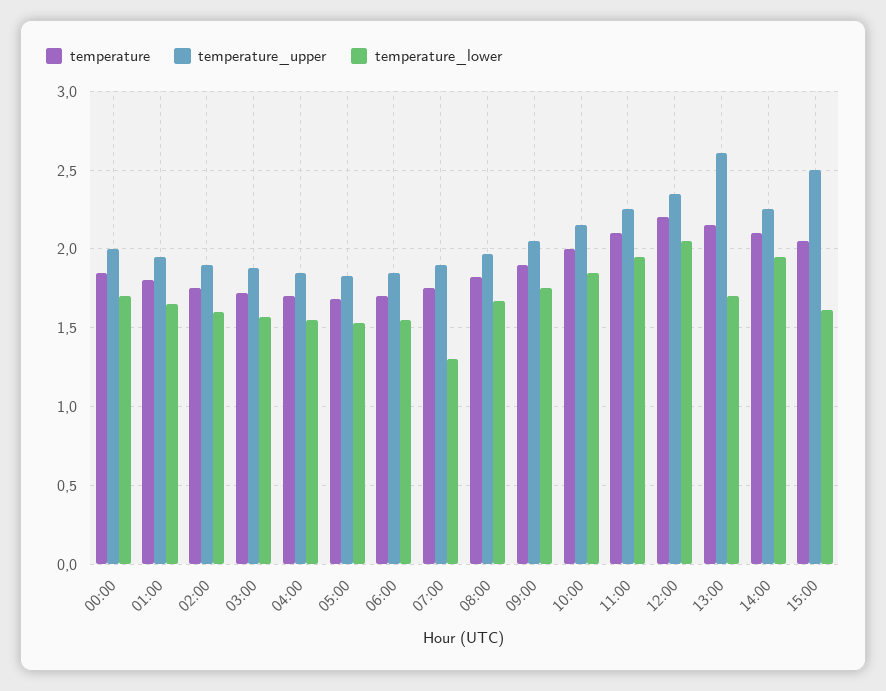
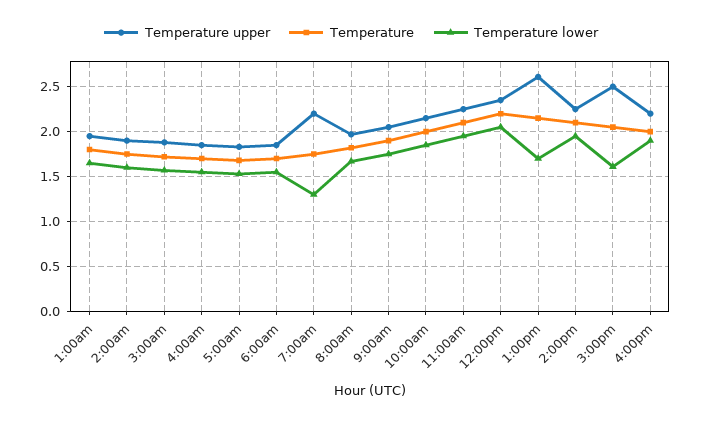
temperature, 00:00: 1.85 -> none
temperature_upper, 00:00: 2 -> none
temperature_lower, 00:00: 1.7 -> none
temperature_upper, 07:00: 1.9 -> 2.2
temperature_upper, 4:00pm: none -> 2.2
temperature, 4:00pm: none -> 2
temperature_lower, 4:00pm: none -> 1.9

